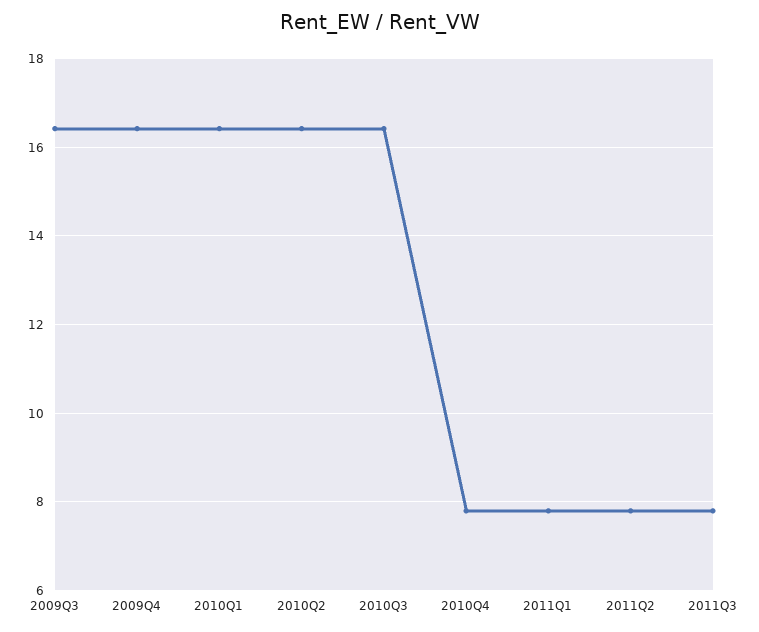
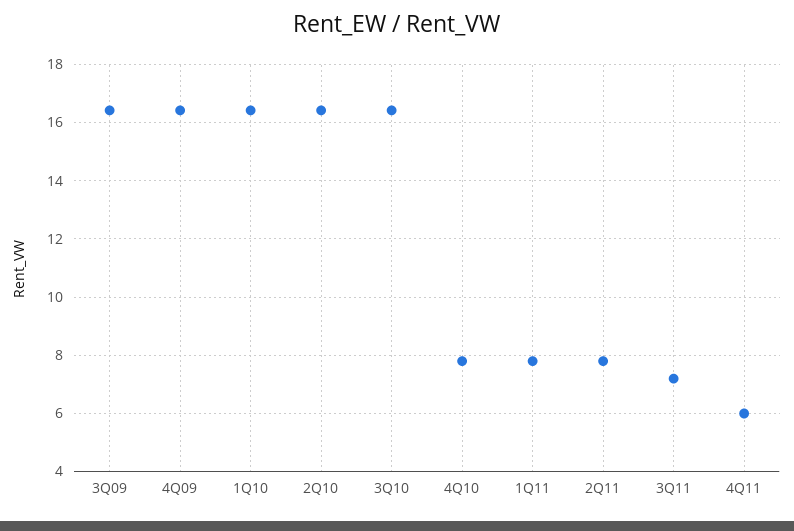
2011Q3: 7.8 -> 7.25
4Q11: none -> 6

